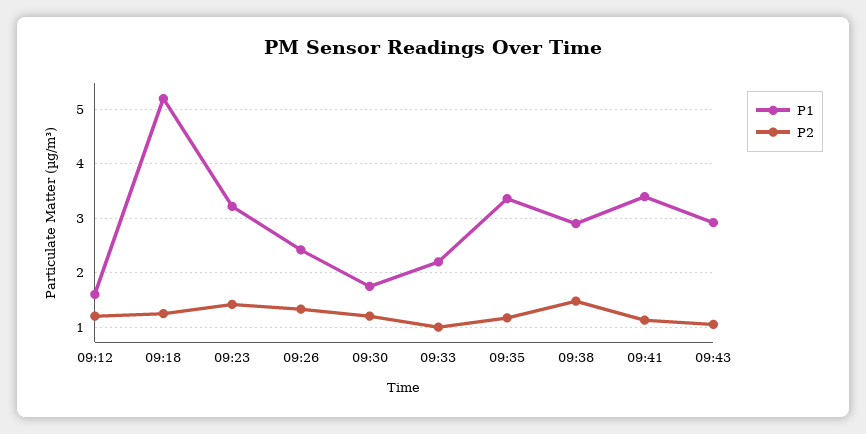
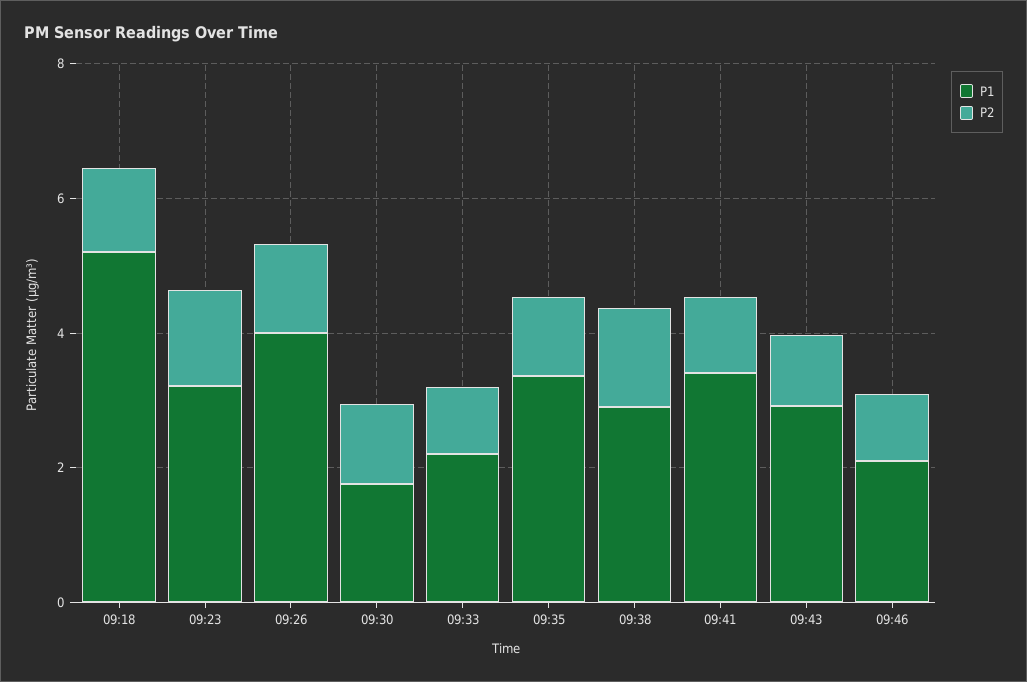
P1, 09:12: 1.6 -> none
P2, 09:12: 1.2 -> none
P1, 09:26: 2.4 -> 4
P1, 09:46: none -> 2
P2, 09:46: none -> 1

